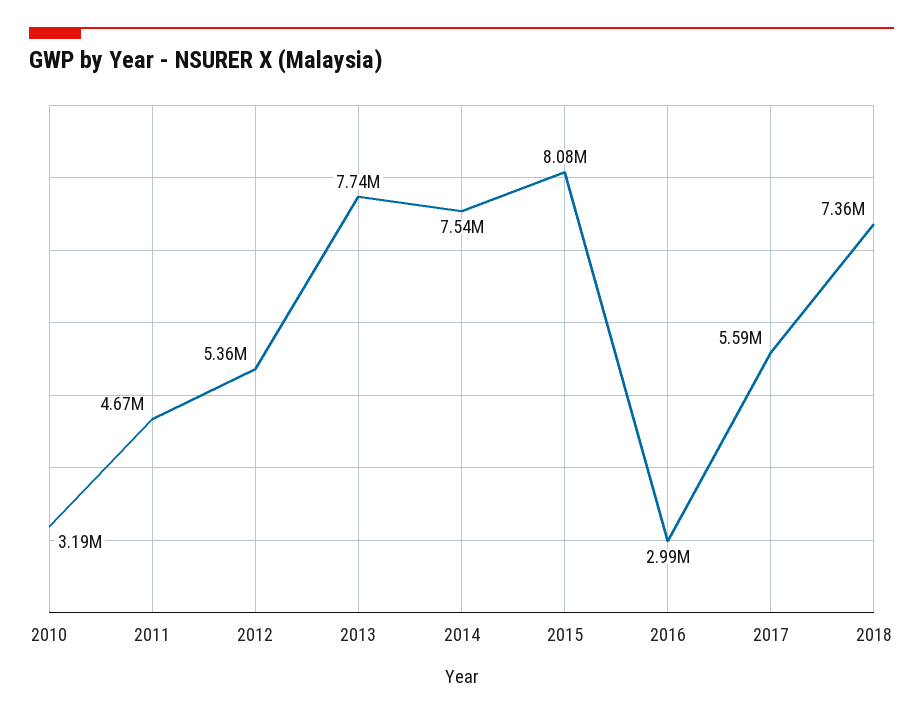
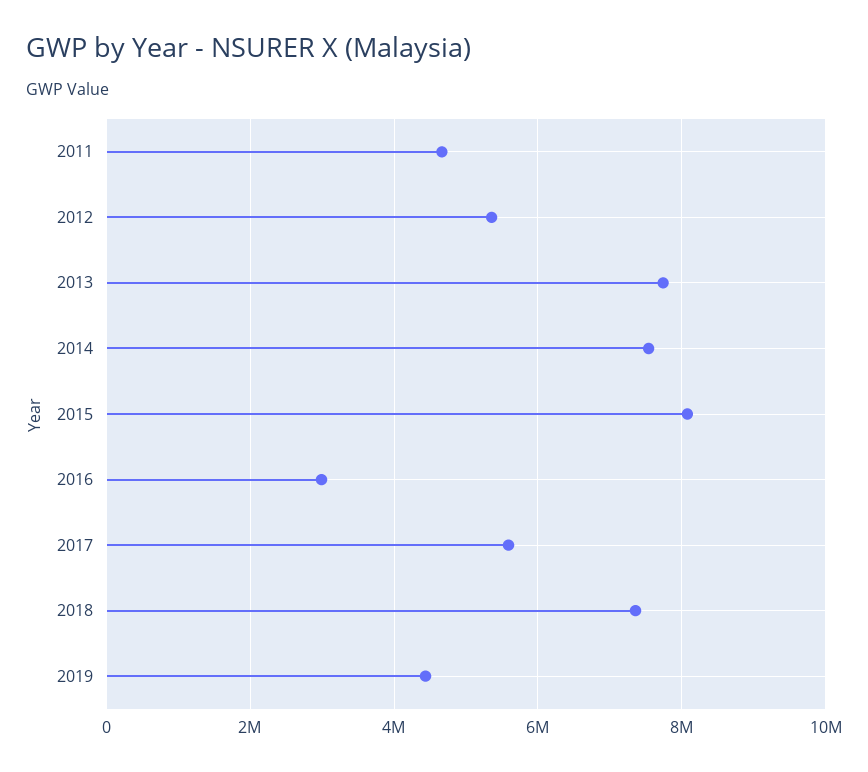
2010: 3190000 -> none
2019: none -> 4400000

